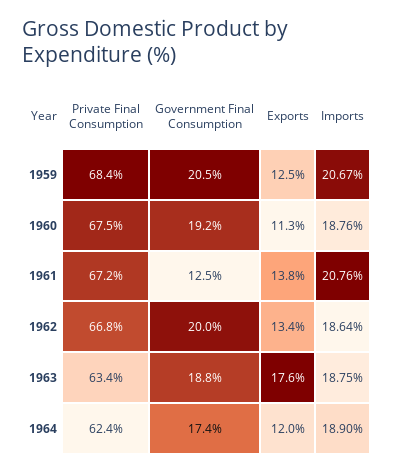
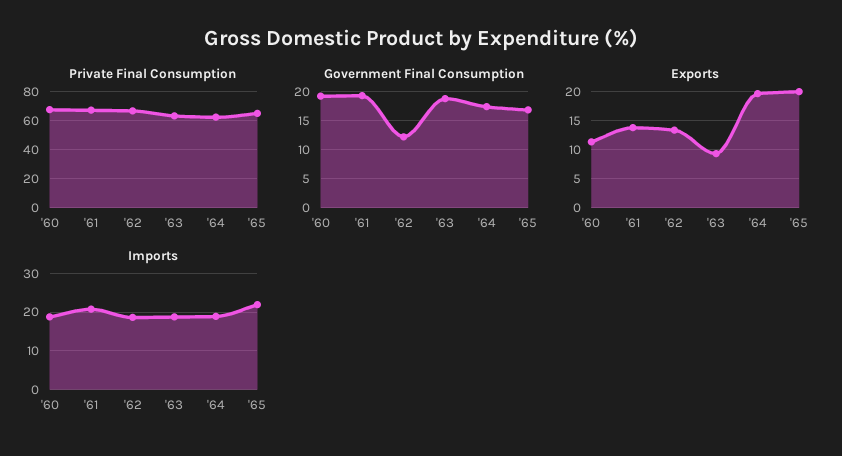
Private Final Consumption, 1959: 68.4 -> none
Government Final Consumption, 1959: 20.5 -> none
Exports, 1959: 12.5 -> none
Imports, 1959: 20.67 -> none
Government Final Consumption, 1961: 12.5 -> 20
Government Final Consumption, 1962: 20 -> 12.5
Exports, 1963: 17.6 -> 10
Exports, 1964: 12 -> 20
Private Final Consumption, '65: none -> 65
Government Final Consumption, '65: none -> 17.5
Exports, '65: none -> 20
Imports, '65: none -> 22

